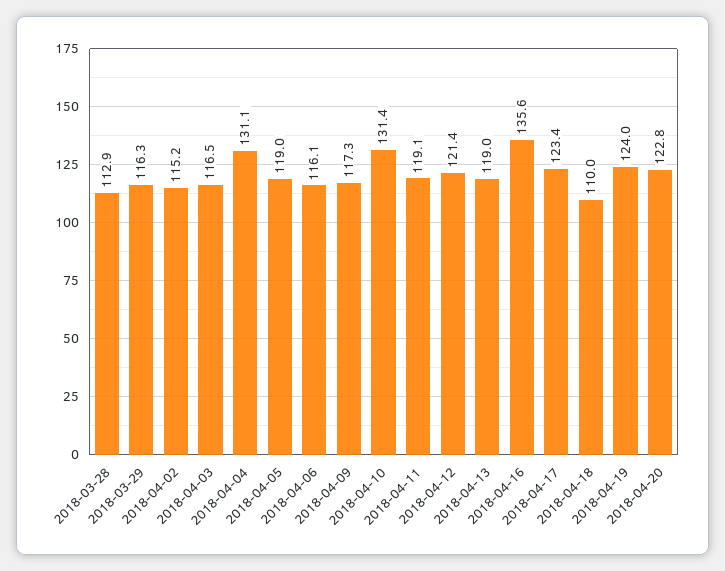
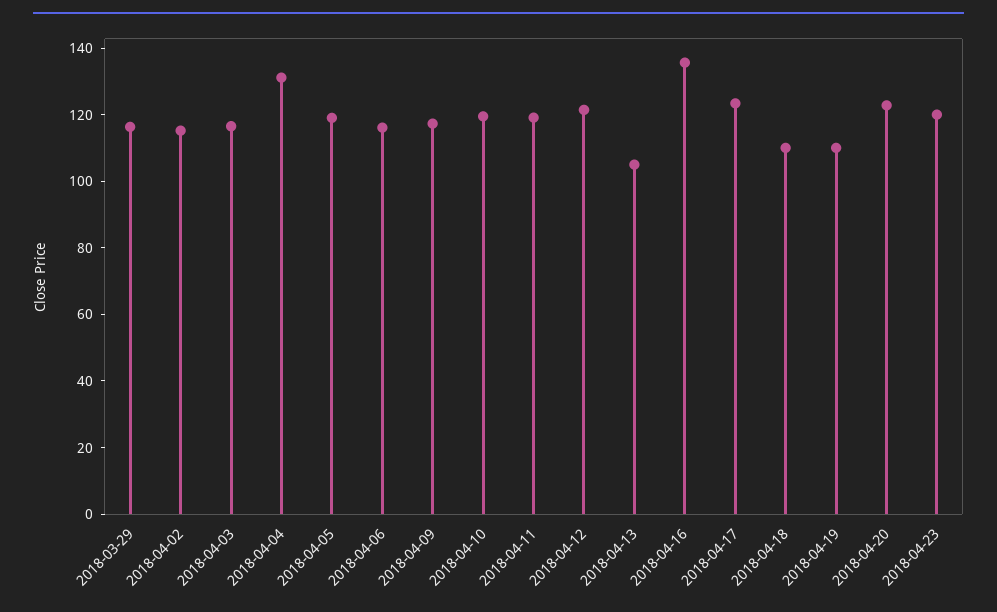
2018-03-28: 112.9 -> none
2018-04-10: 131.4 -> 120
2018-04-13: 119 -> 105
2018-04-19: 124 -> 110
2018-04-23: none -> 120

